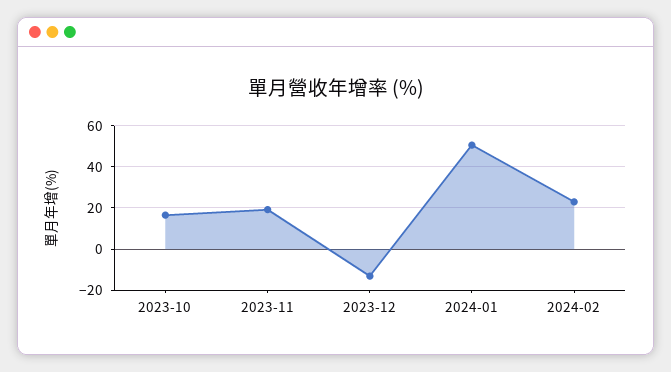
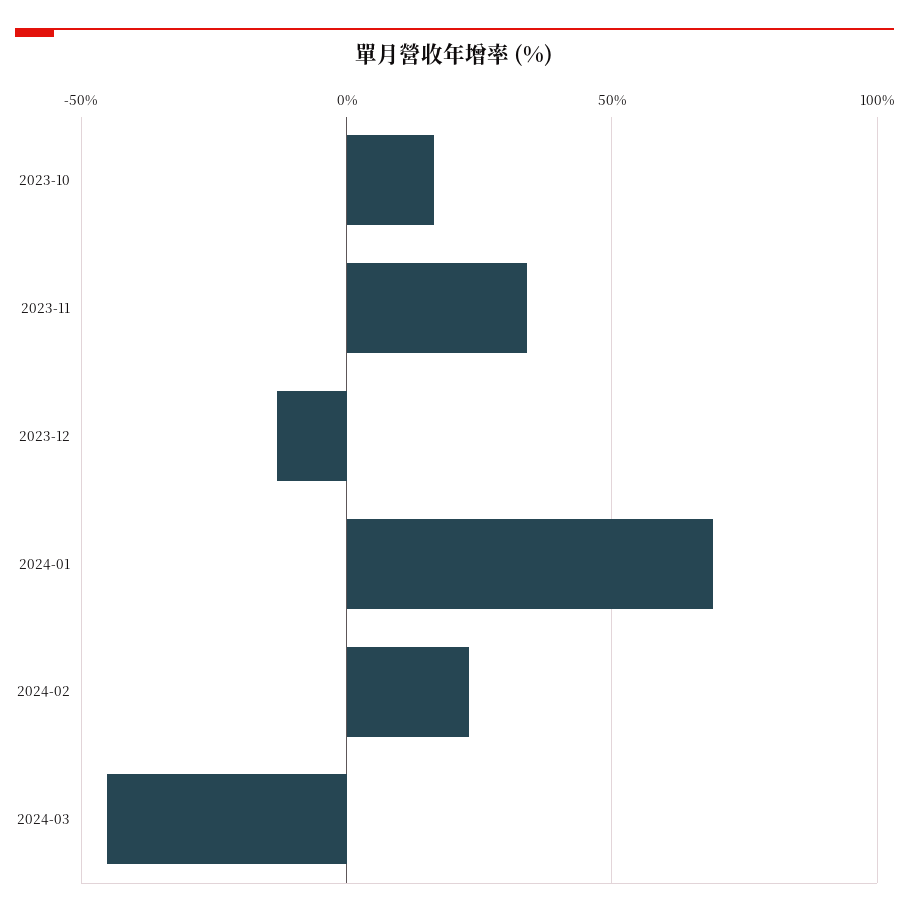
2023-11: 20 -> 35
2024-01: 50 -> 70
2024-03: none -> -45

